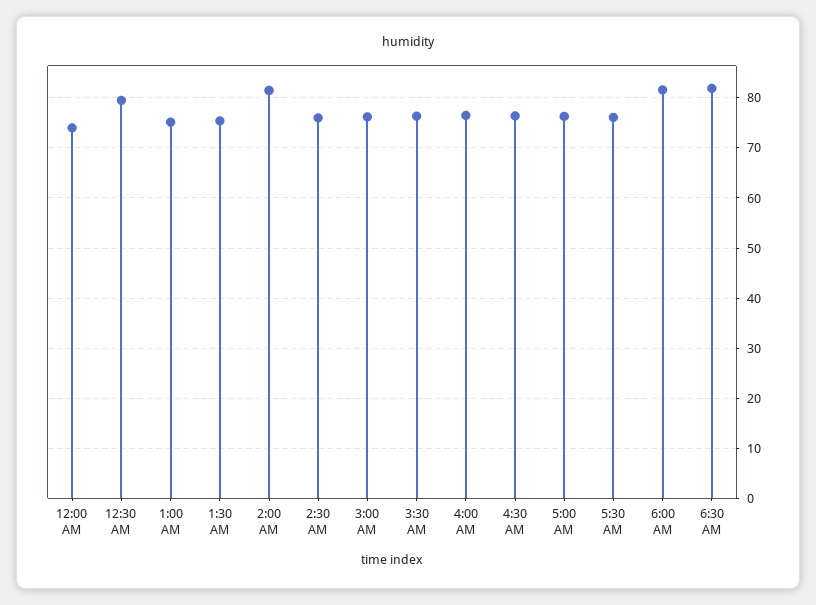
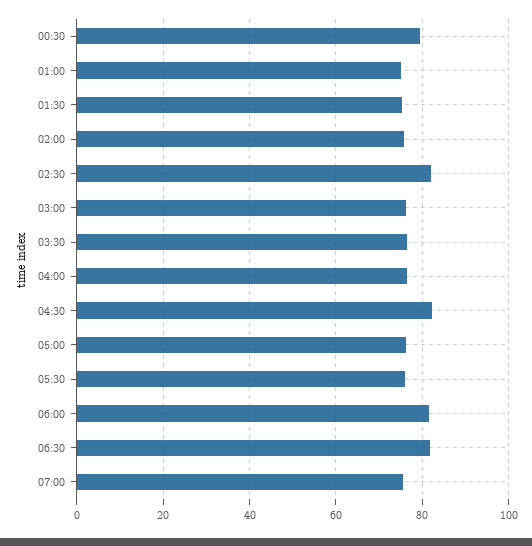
12:00 AM: 74 -> none
2:00 AM: 82 -> 76
2:30 AM: 76 -> 82
4:30 AM: 76 -> 82
07:00: none -> 76

